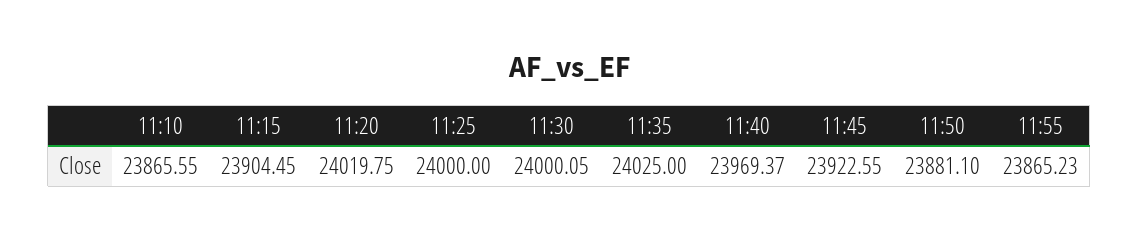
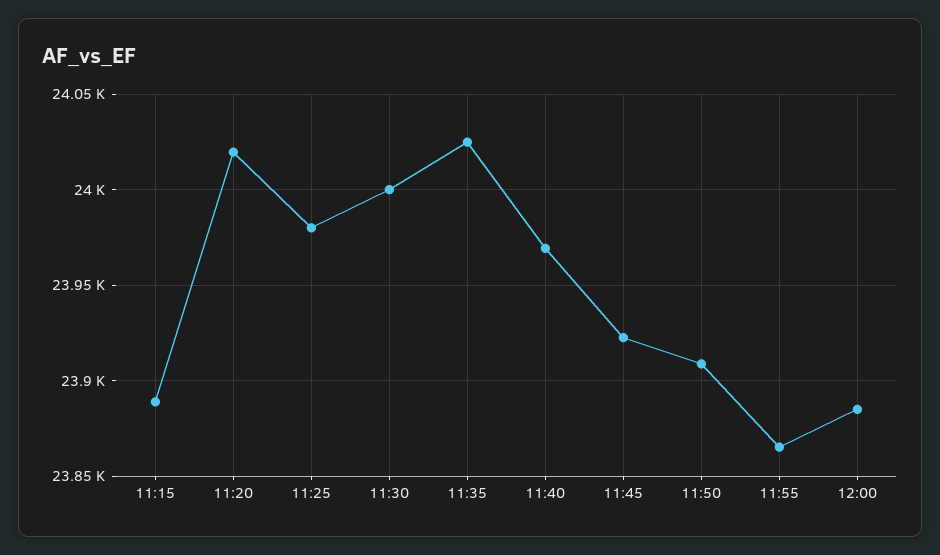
11:10: 23865.55 -> none
11:15: 23904.45 -> 23890
11:25: 24000 -> 23980
11:50: 23881.1 -> 23910
12:00: none -> 23885

